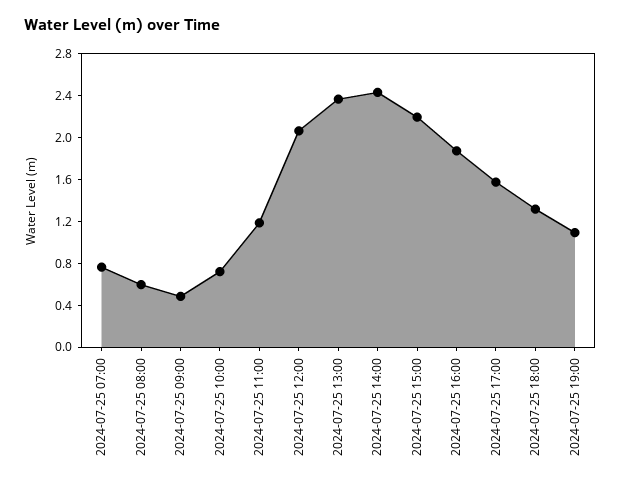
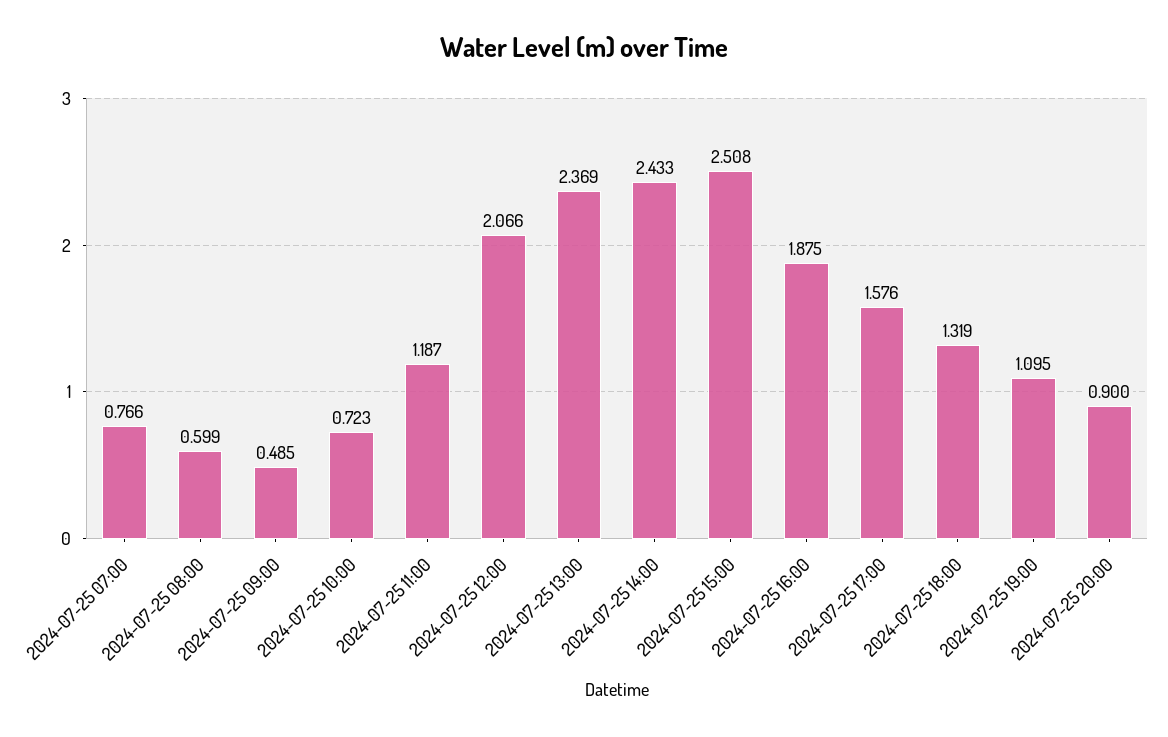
2024-07-25 15:00: 2.2 -> 2.508
2024-07-25 20:00: none -> 0.9

